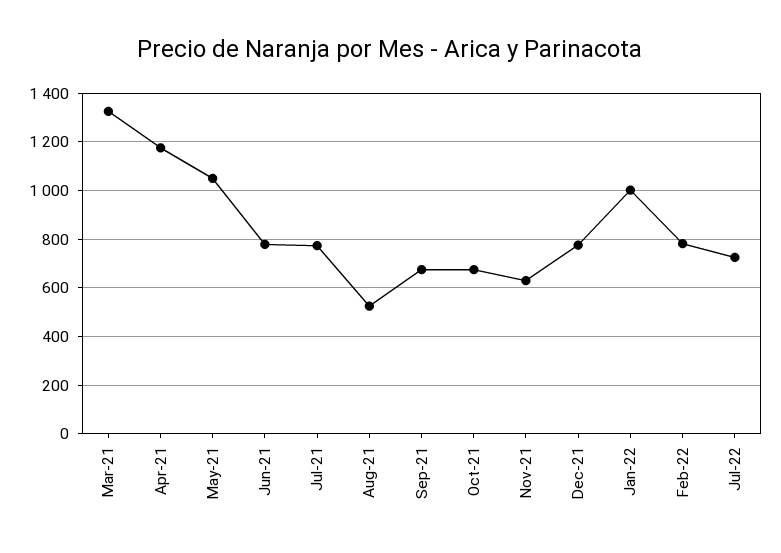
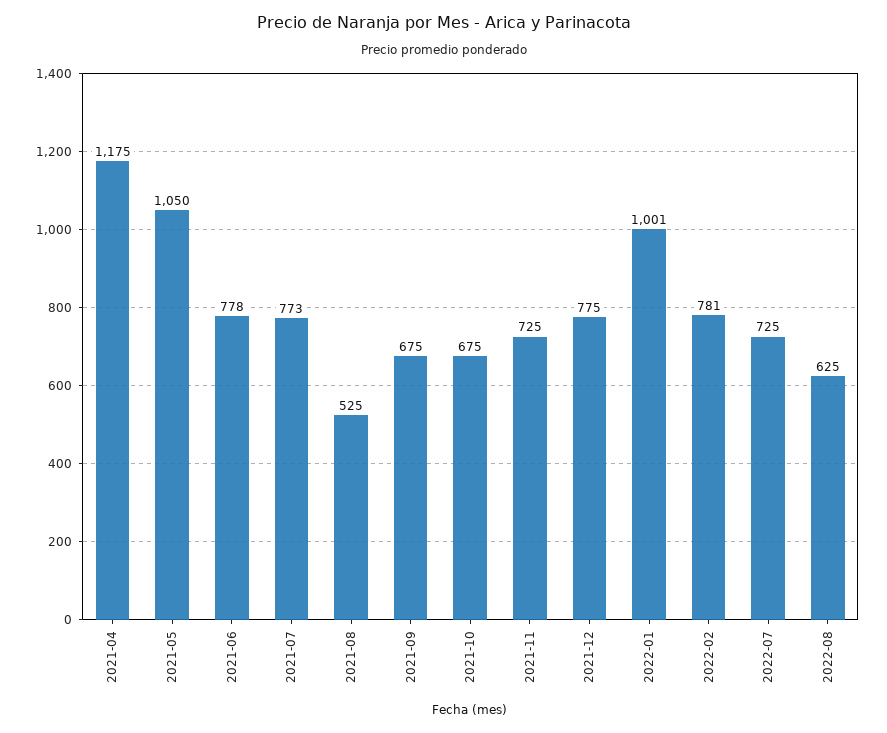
Mar-21: 1325 -> none
Nov-21: 625 -> 725
2022-08: none -> 625

